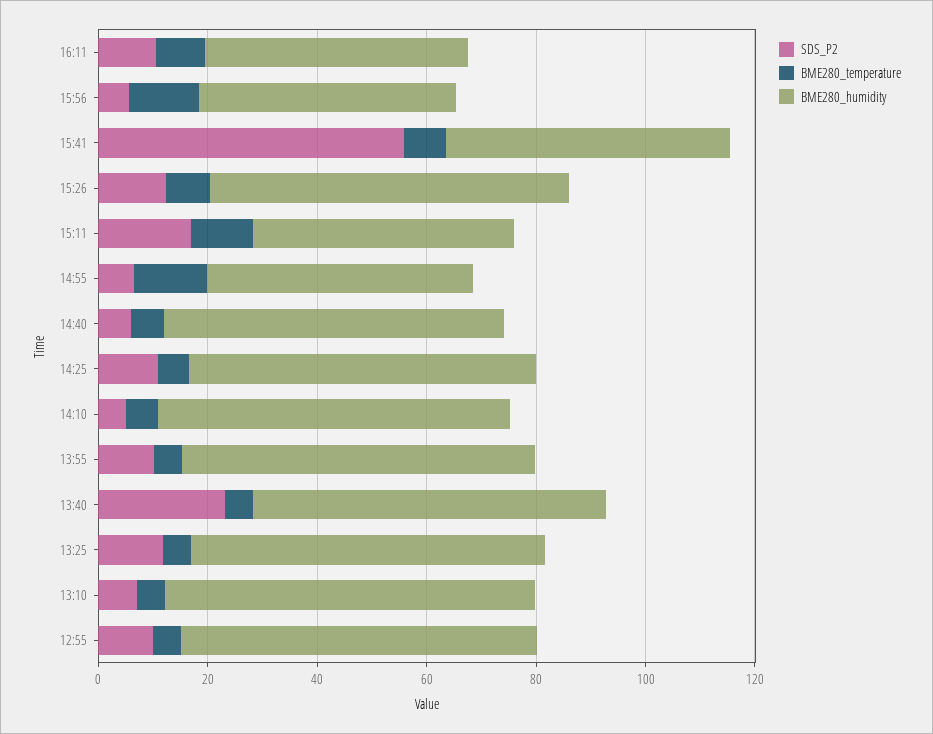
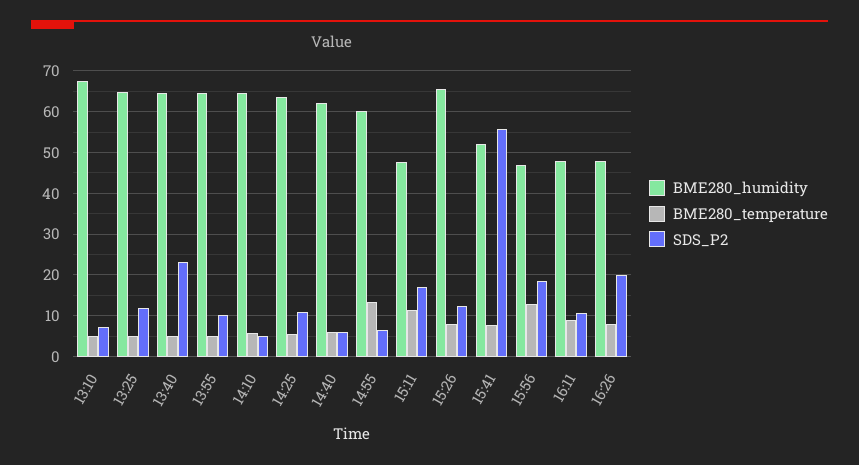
SDS_P2, 15:56: 5 -> 18
BME280_humidity, 14:55: 50 -> 60
SDS_P2, 12:55: 10 -> none
BME280_temperature, 12:55: 5 -> none
BME280_humidity, 12:55: 65 -> none
BME280_humidity, 16:26: none -> 48
BME280_temperature, 16:26: none -> 8
SDS_P2, 16:26: none -> 20

